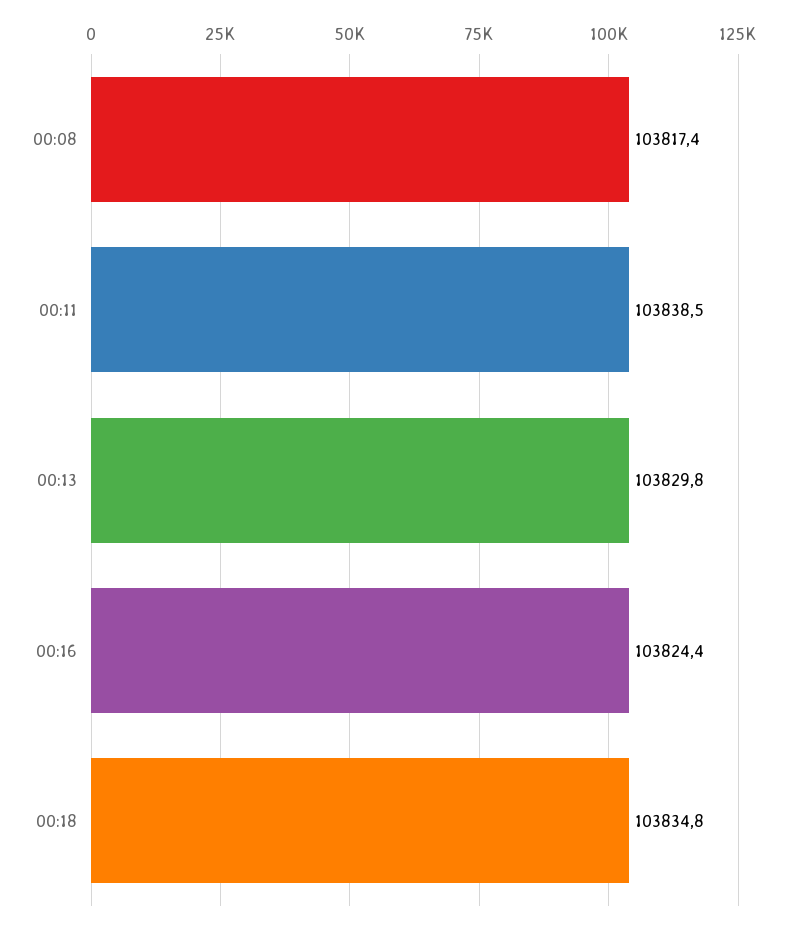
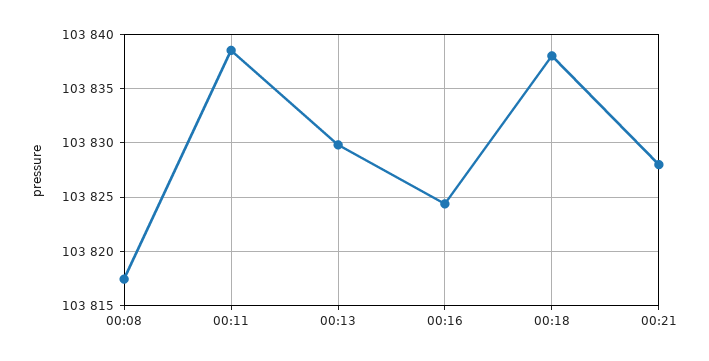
00:18: 103834.8 -> 103838
00:21: none -> 103828

